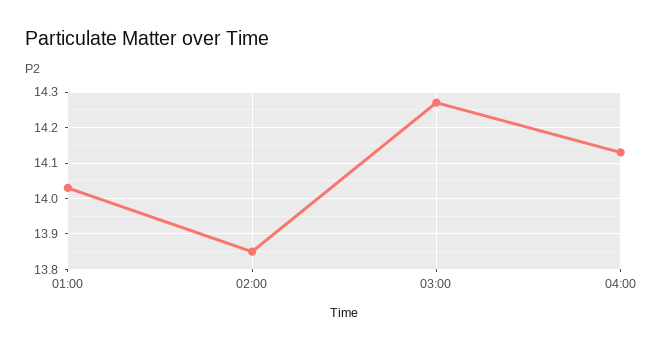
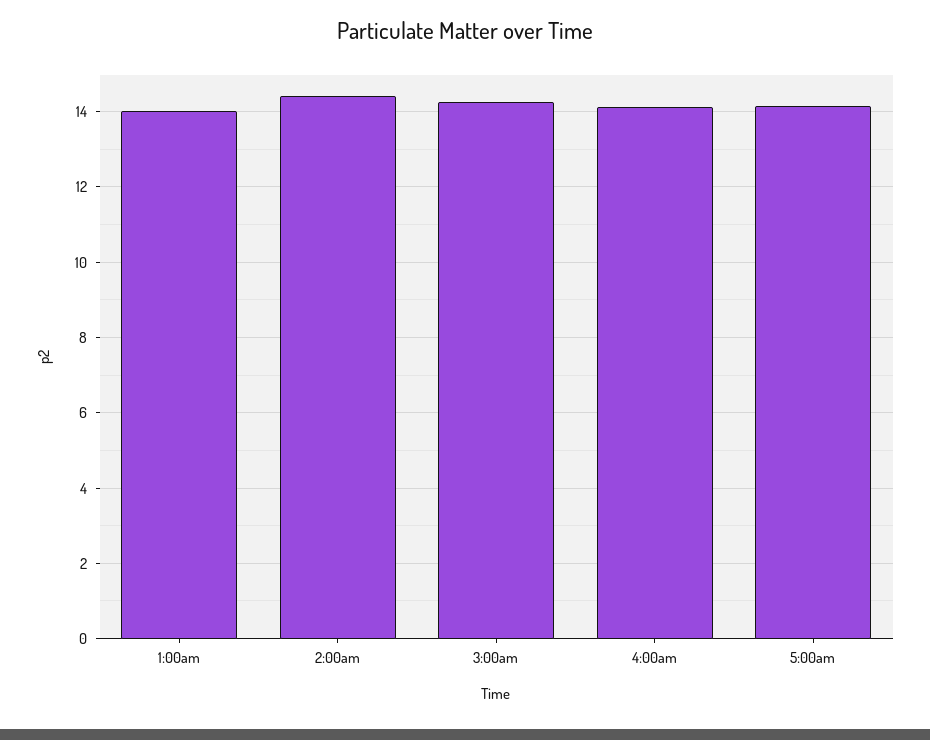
02:00: 13.85 -> 14.4
5:00am: none -> 14.2

